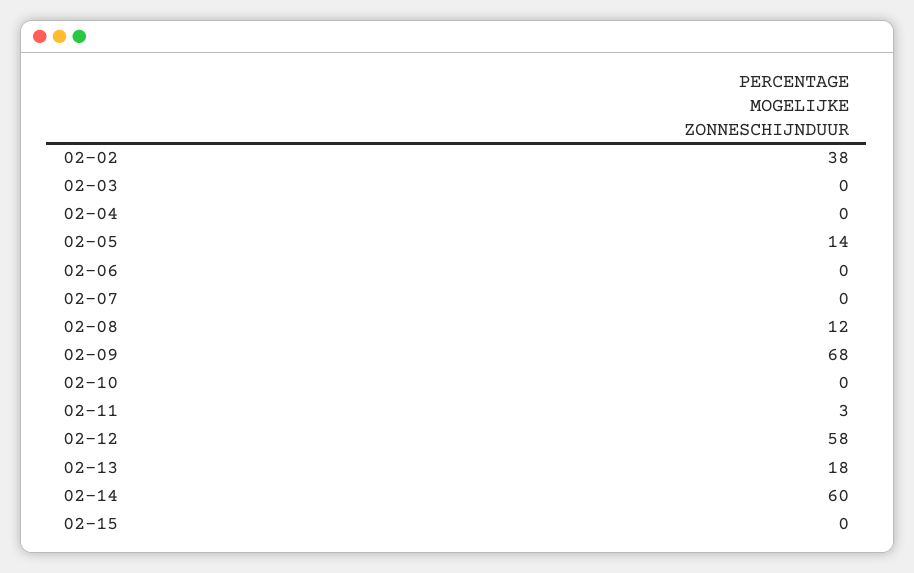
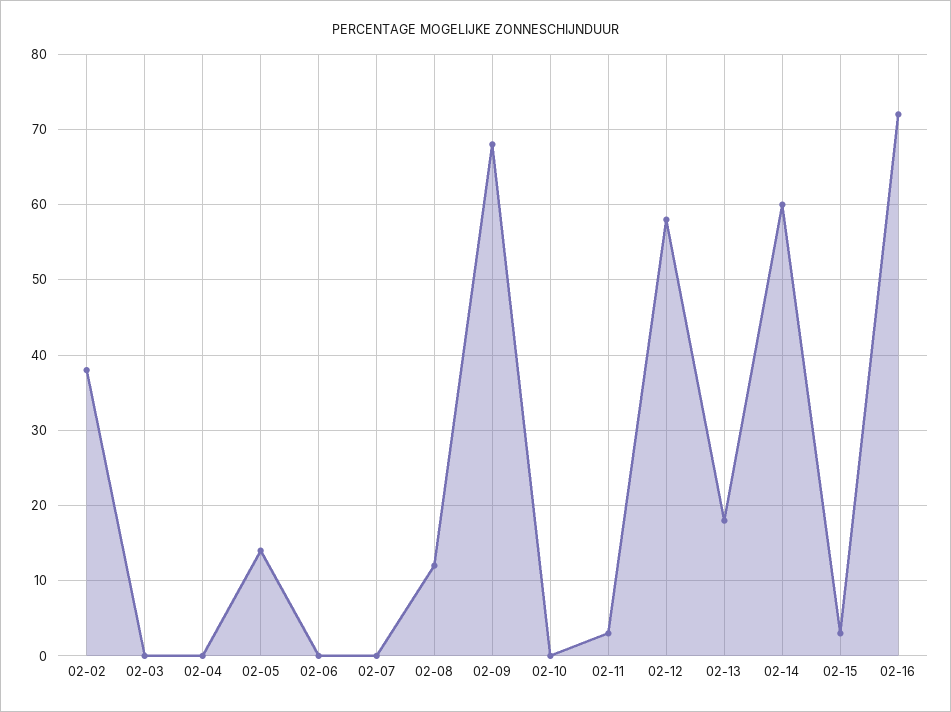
02-15: 0 -> 3
02-16: none -> 72

